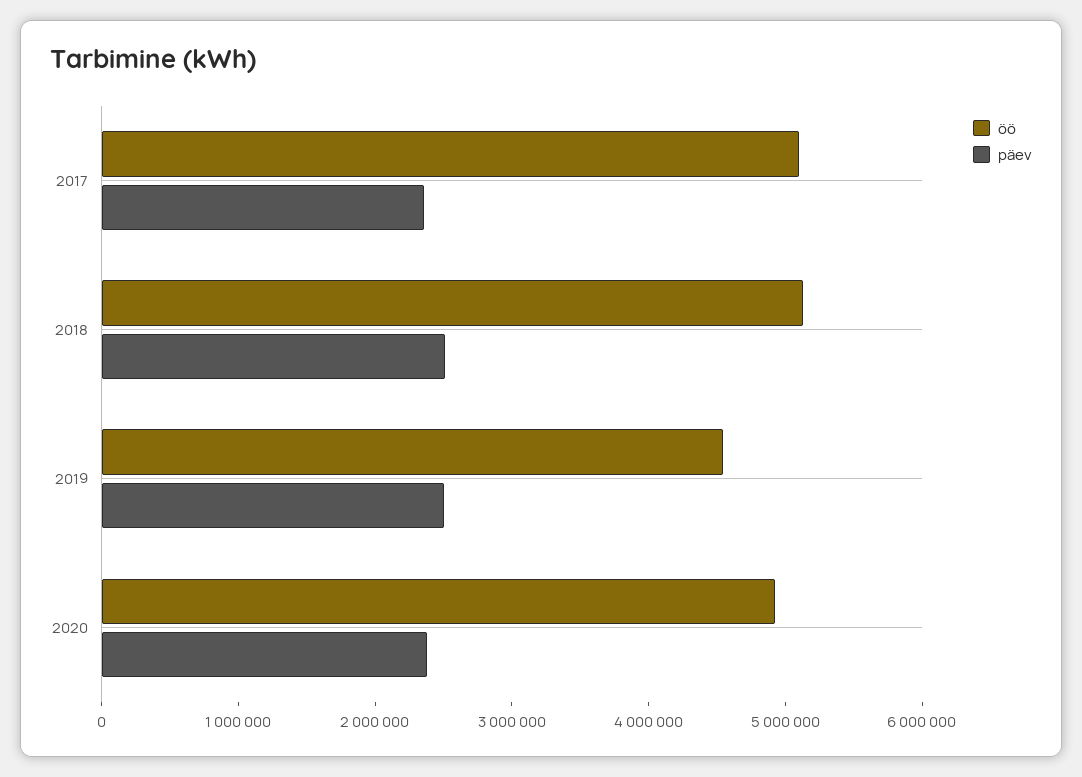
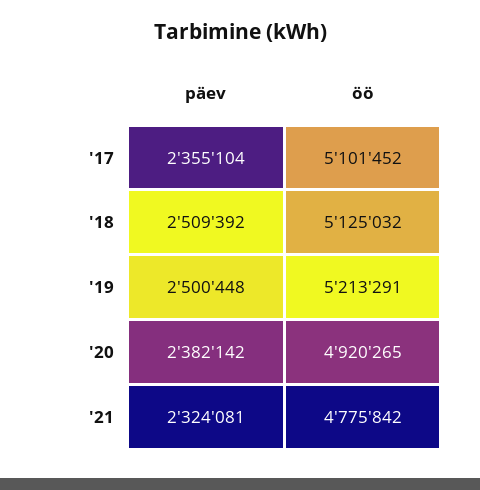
öö, 2019: 4600000 -> 5213291
päev, '21: none -> 2324081
öö, '21: none -> 4775842

